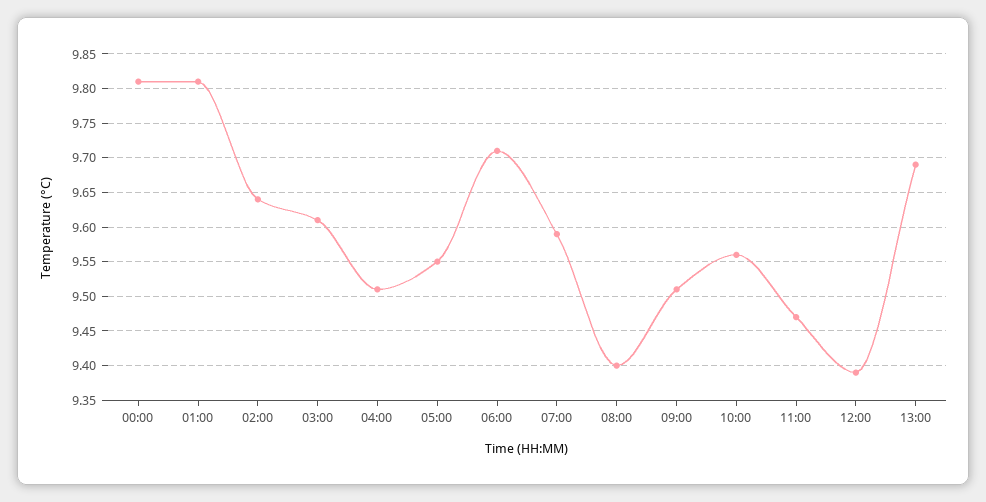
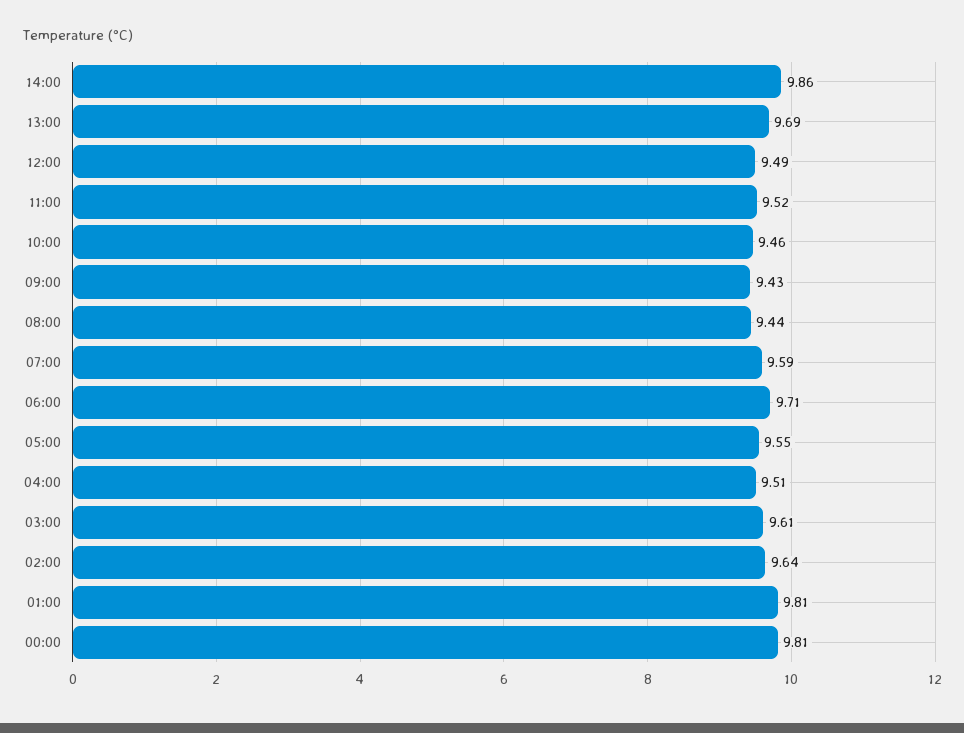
08:00: 9.4 -> 9.44
09:00: 9.51 -> 9.43
10:00: 9.56 -> 9.46
11:00: 9.47 -> 9.52
12:00: 9.39 -> 9.49
14:00: none -> 9.86

